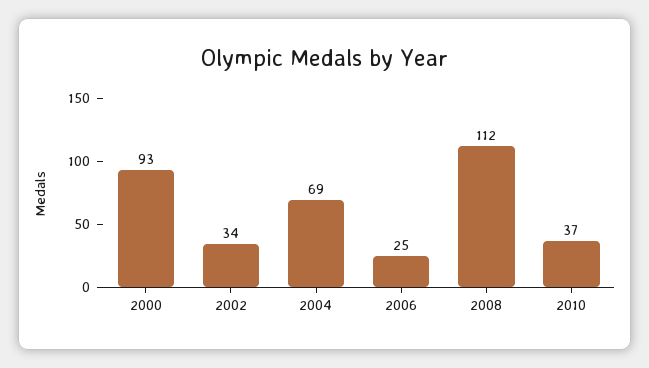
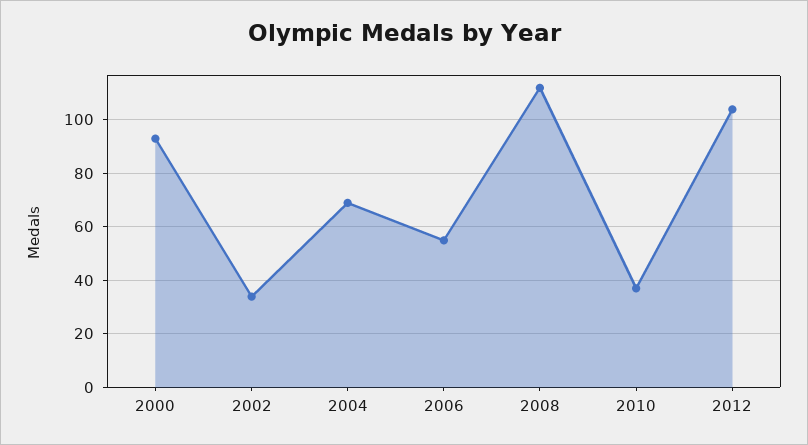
2006: 25 -> 55
2012: none -> 105

